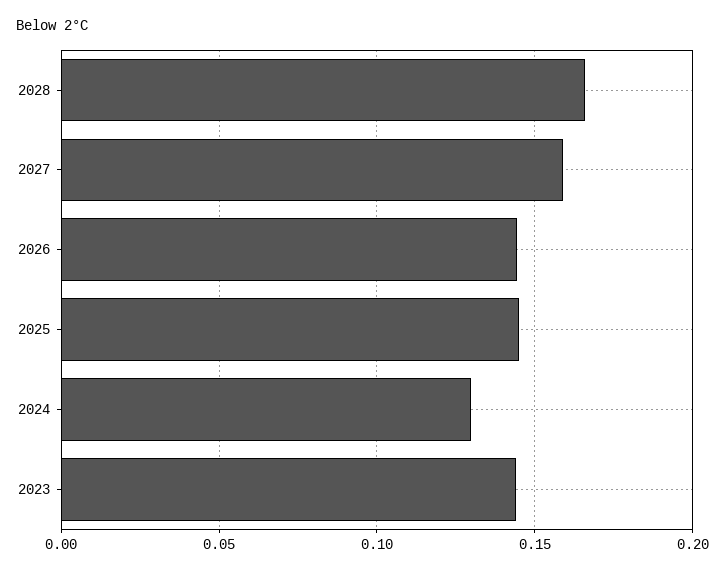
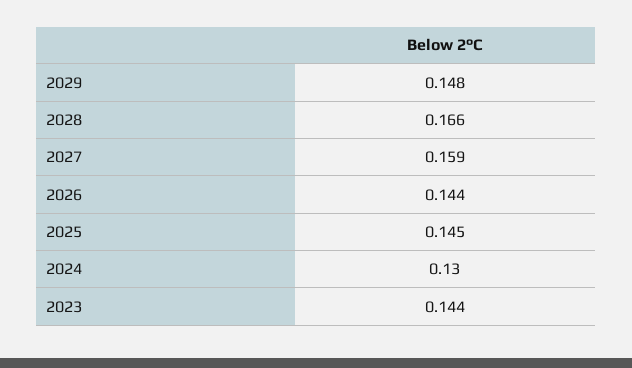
2029: none -> 0.148

